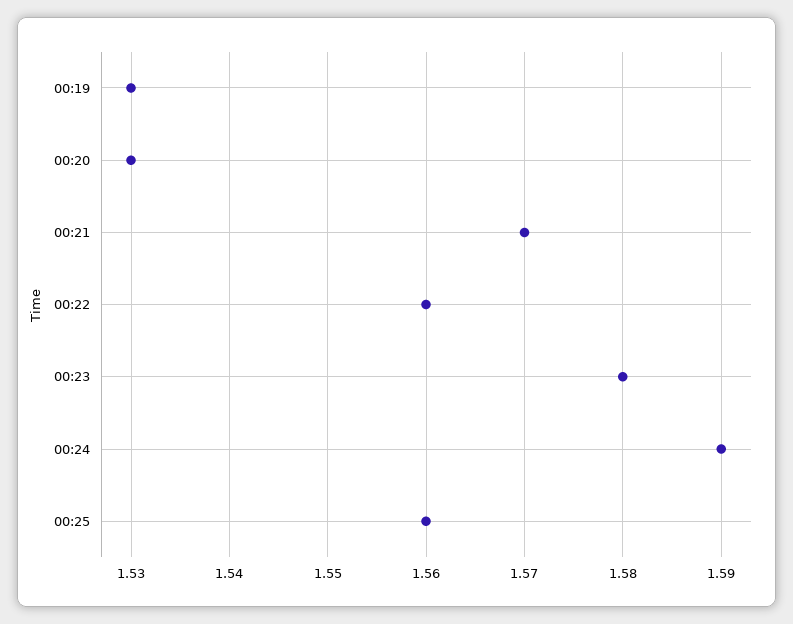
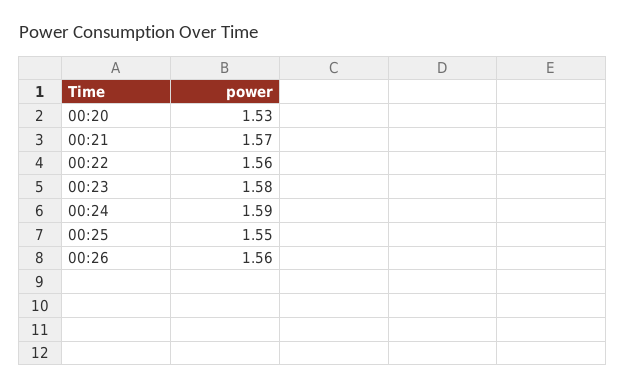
00:19: 1.53 -> none
00:25: 1.56 -> 1.55
00:26: none -> 1.56

